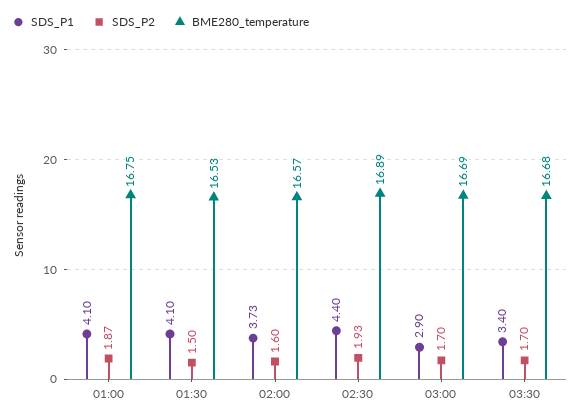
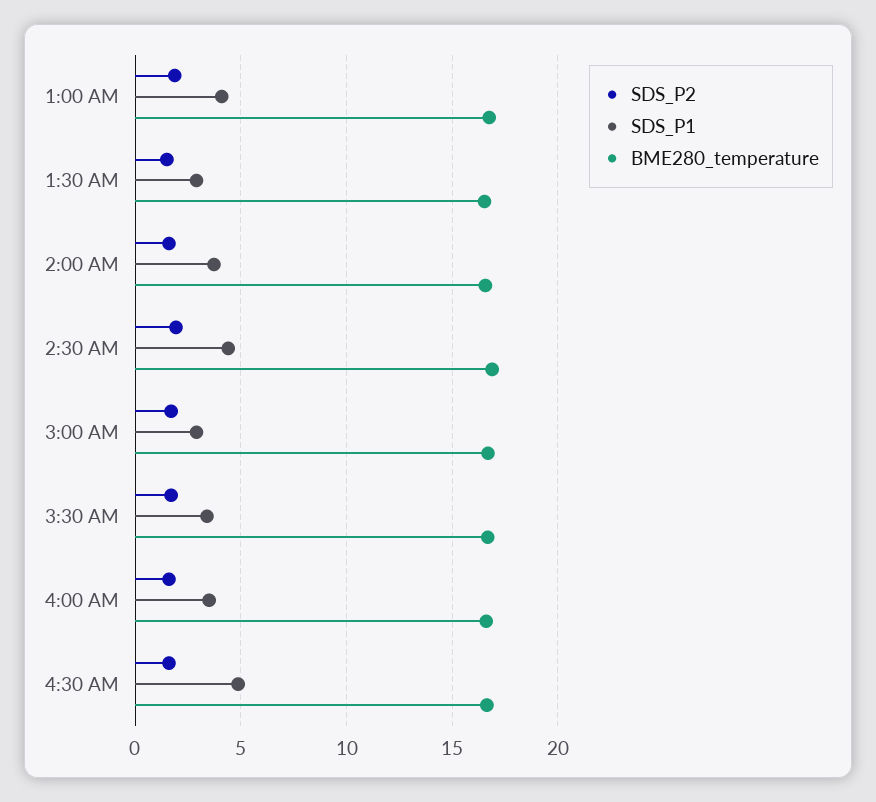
SDS_P1, 01:30: 4.1 -> 3
SDS_P2, 4:00 AM: none -> 1.5
SDS_P1, 4:00 AM: none -> 3.5
BME280_temperature, 4:00 AM: none -> 16.5
SDS_P2, 4:30 AM: none -> 1.5
SDS_P1, 4:30 AM: none -> 5
BME280_temperature, 4:30 AM: none -> 16.5

